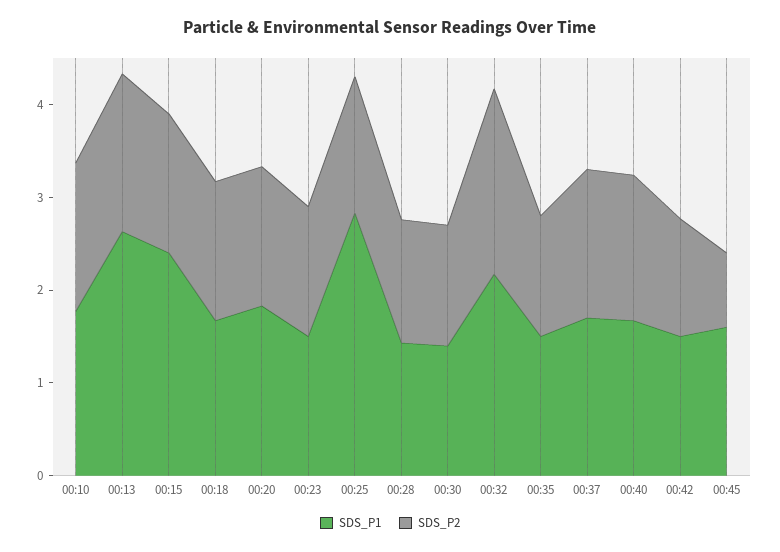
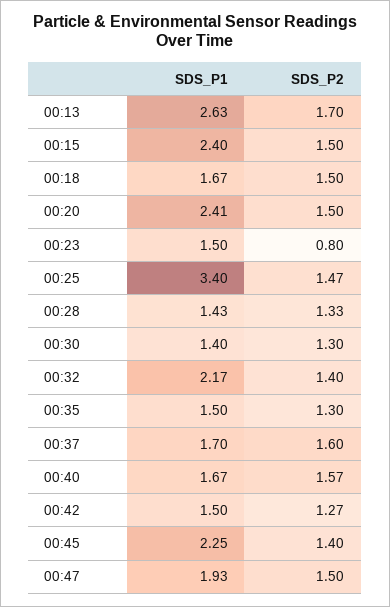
SDS_P1, 00:10: 1.8 -> none
SDS_P2, 00:10: 1.6 -> none
SDS_P1, 00:20: 1.8 -> 2.41
SDS_P2, 00:23: 1.4 -> 0.8
SDS_P1, 00:25: 2.8 -> 3.4
SDS_P2, 00:32: 2 -> 1.4
SDS_P1, 00:45: 1.6 -> 2.25
SDS_P2, 00:45: 0.8 -> 1.4
SDS_P1, 00:47: none -> 1.93
SDS_P2, 00:47: none -> 1.5

